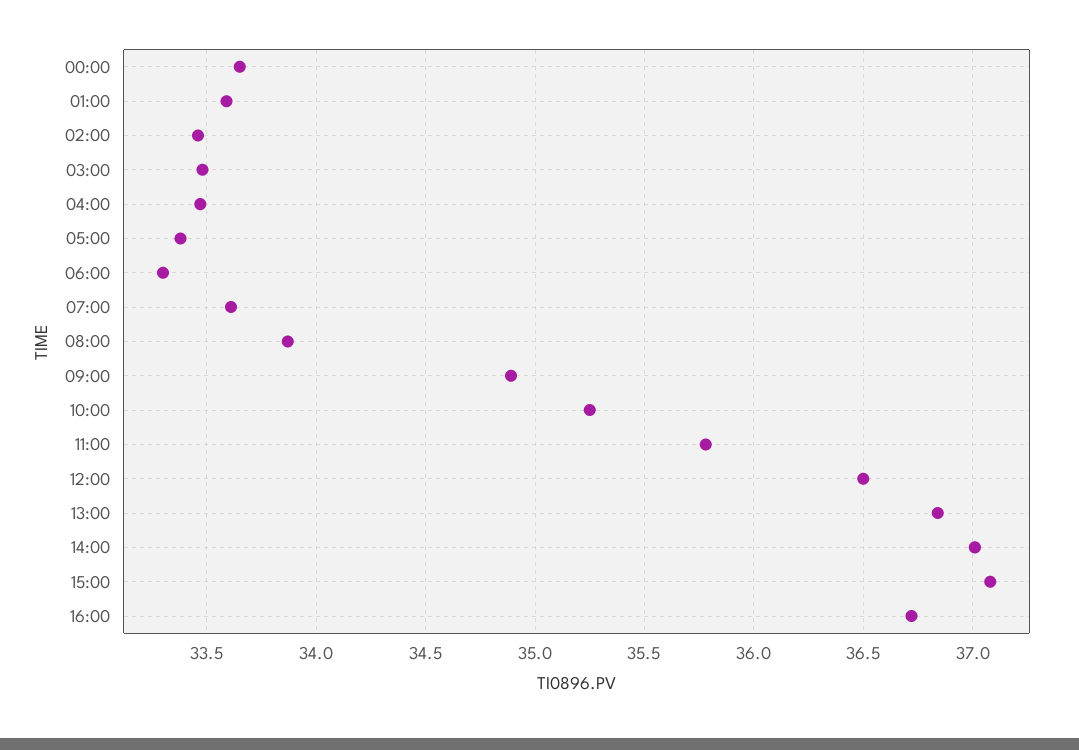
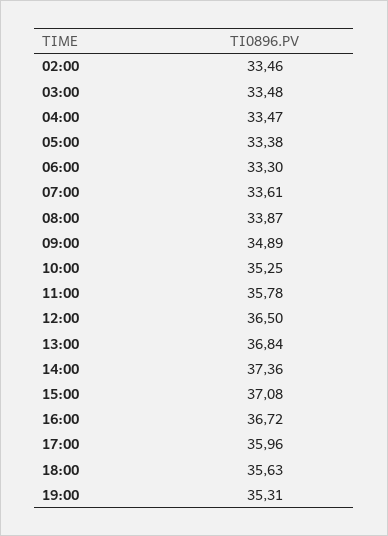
00:00: 33.65 -> none
01:00: 33.6 -> none
14:00: 37 -> 37.36
17:00: none -> 35.96
18:00: none -> 35.63
19:00: none -> 35.31

